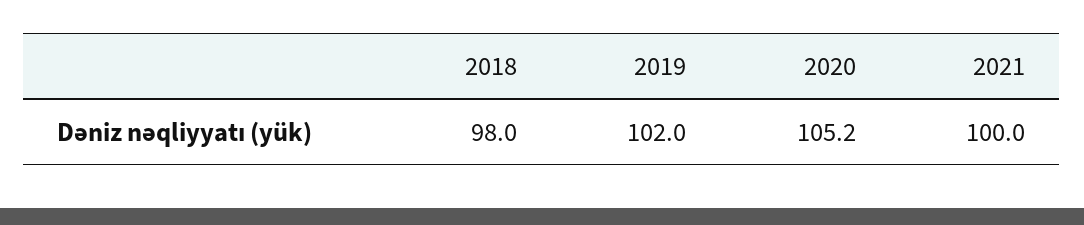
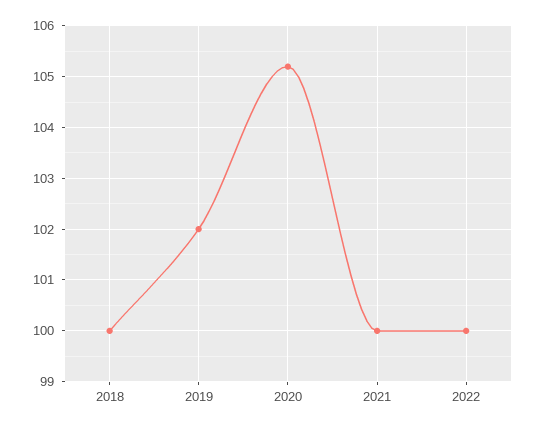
2018: 98 -> 100
2022: none -> 100

